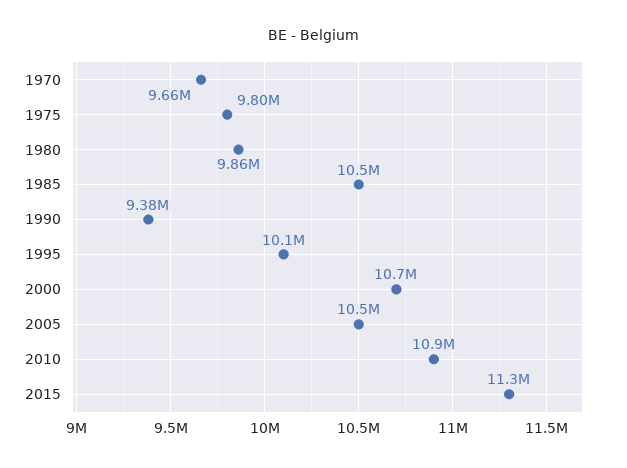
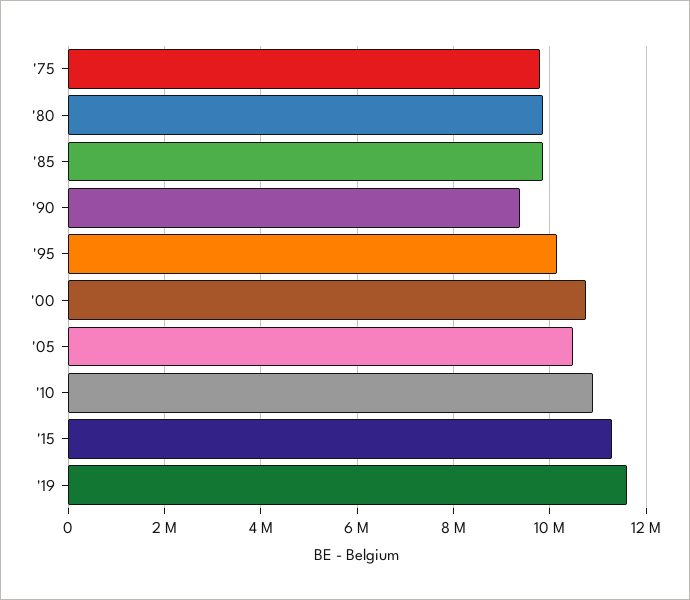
1970: 9660000 -> none
1985: 10500000 -> 9800000
'19: none -> 11600000

